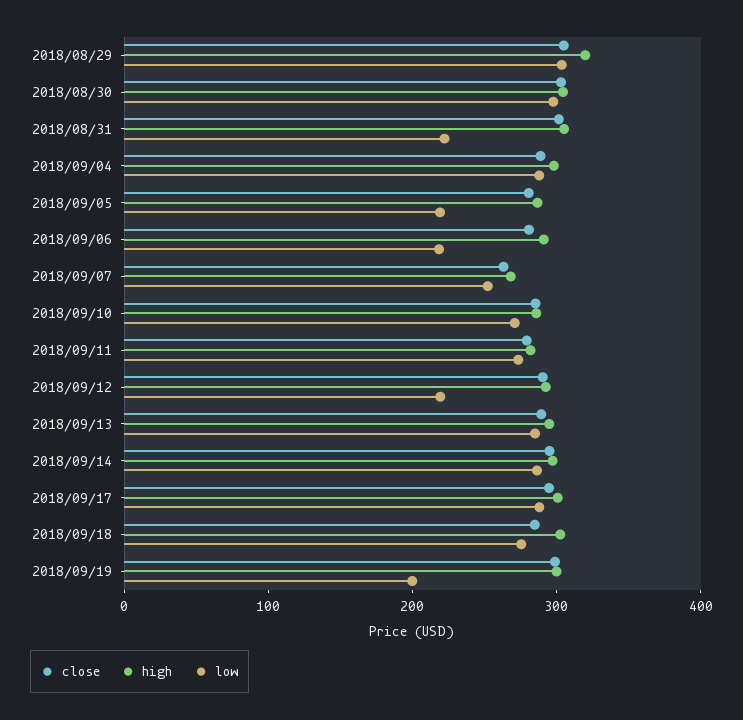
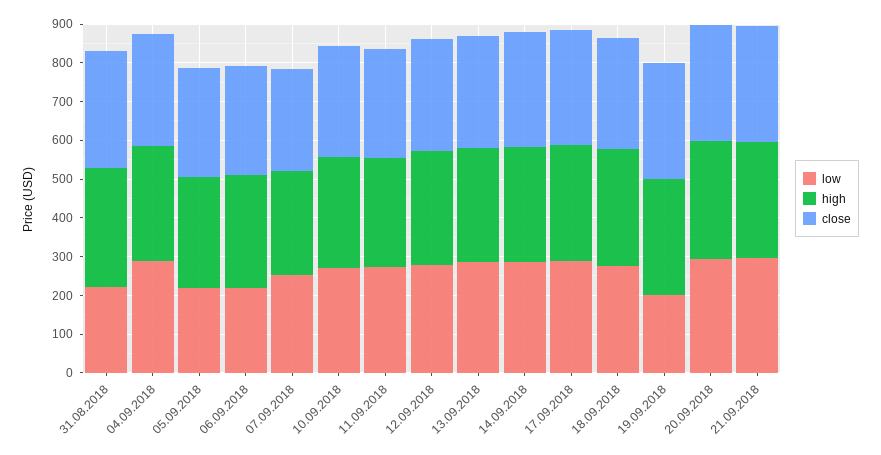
close, 2018/08/29: 300 -> none
high, 2018/08/29: 320 -> none
low, 2018/08/29: 300 -> none
close, 2018/08/30: 300 -> none
high, 2018/08/30: 300 -> none
low, 2018/08/30: 300 -> none
low, 2018/09/12: 220 -> 275
low, 20.09.2018: none -> 300
high, 20.09.2018: none -> 300
close, 20.09.2018: none -> 300
low, 21.09.2018: none -> 300
high, 21.09.2018: none -> 300
close, 21.09.2018: none -> 300

